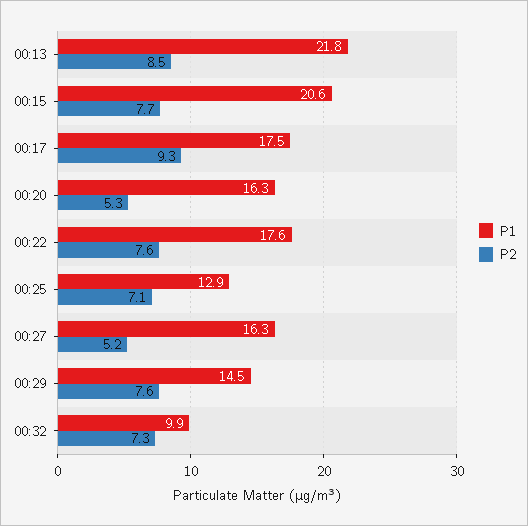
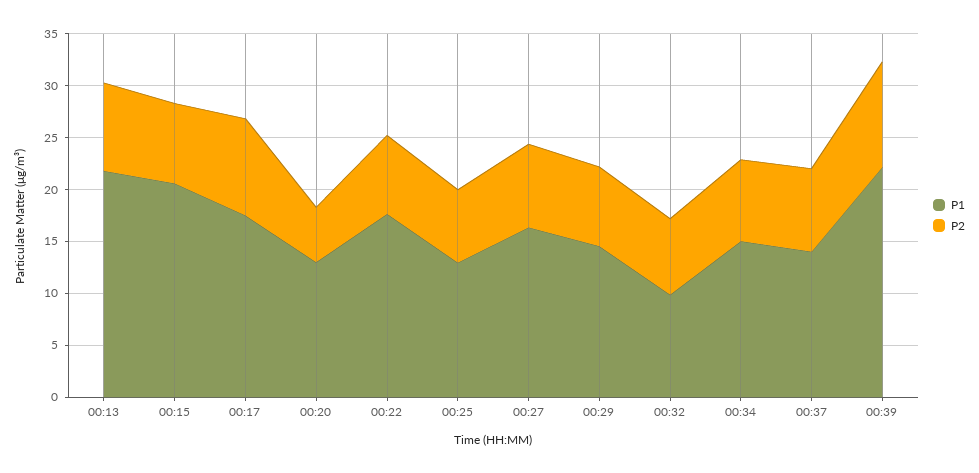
P1, 00:20: 16.3 -> 13
P2, 00:27: 5.2 -> 8
P1, 00:34: none -> 15
P2, 00:34: none -> 8
P1, 00:37: none -> 14
P2, 00:37: none -> 8
P1, 00:39: none -> 22
P2, 00:39: none -> 10

